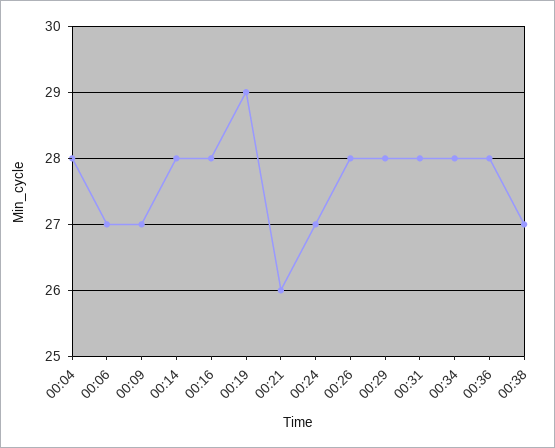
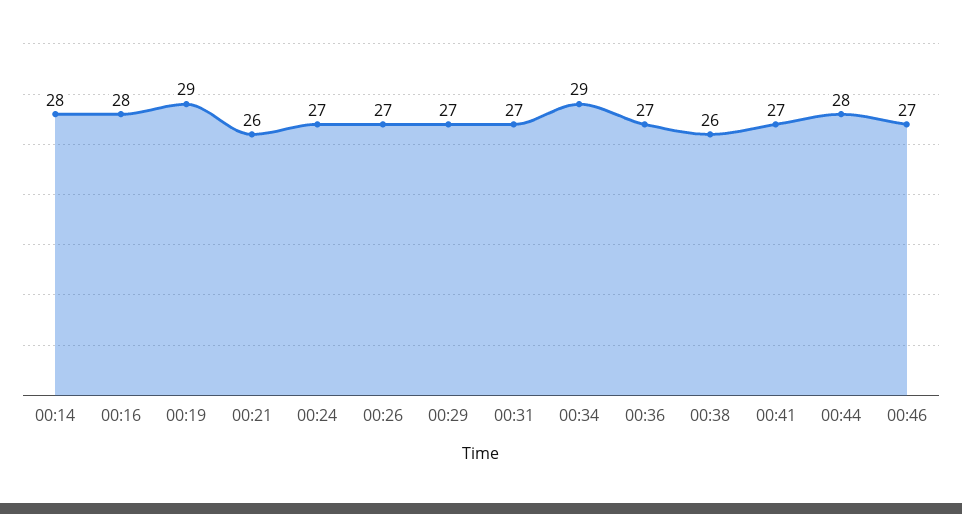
00:04: 28 -> none
00:06: 27 -> none
00:09: 27 -> none
00:26: 28 -> 27
00:29: 28 -> 27
00:31: 28 -> 27
00:34: 28 -> 29
00:36: 28 -> 27
00:38: 27 -> 26
00:41: none -> 27
00:44: none -> 28
00:46: none -> 27

